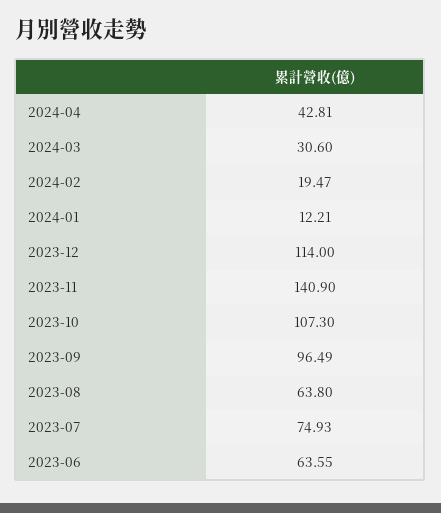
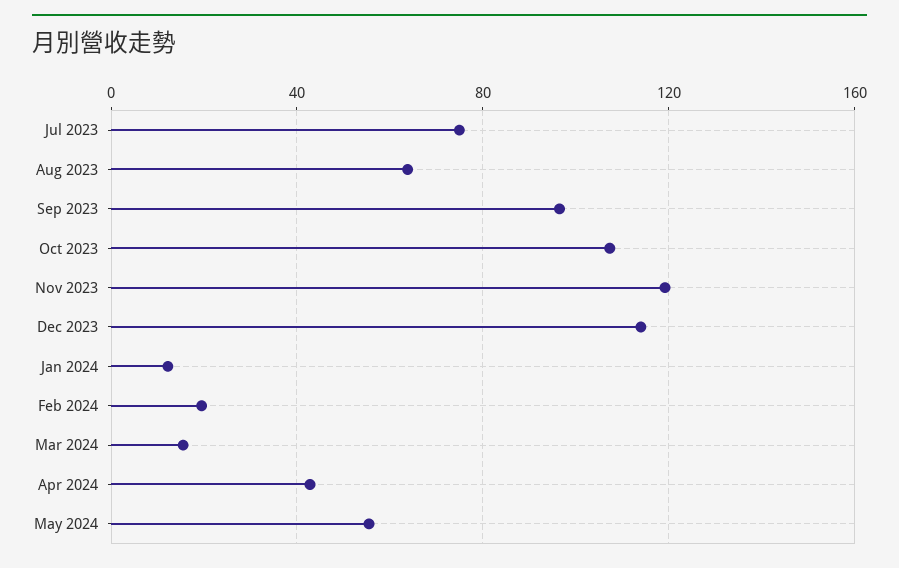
2024-03: 30.6 -> 15
2023-11: 140.9 -> 120
2023-06: 63.55 -> none
May 2024: none -> 55

